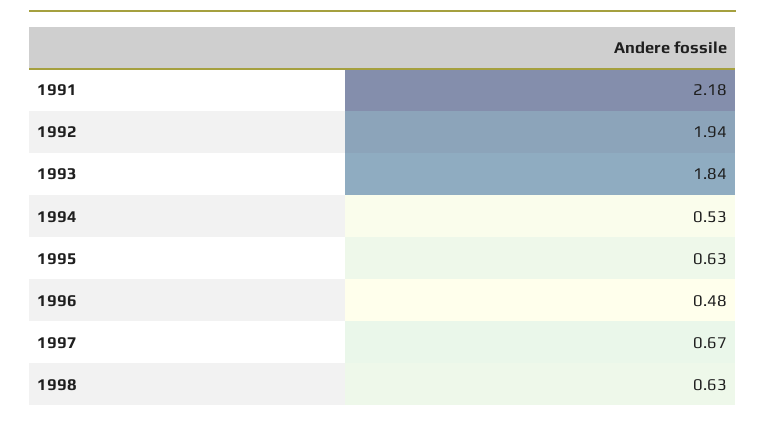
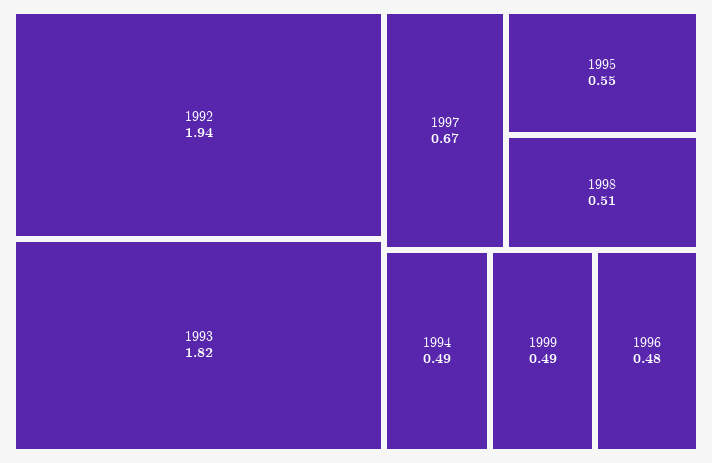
1991: 2.18 -> none
1993: 1.84 -> 1.82
1994: 0.53 -> 0.49
1995: 0.63 -> 0.55
1998: 0.63 -> 0.51
1999: none -> 0.49

